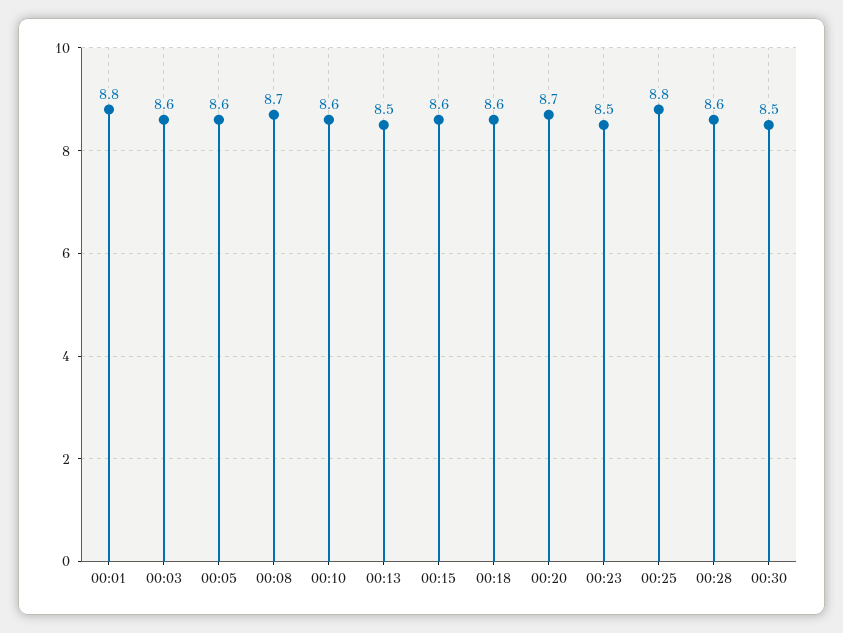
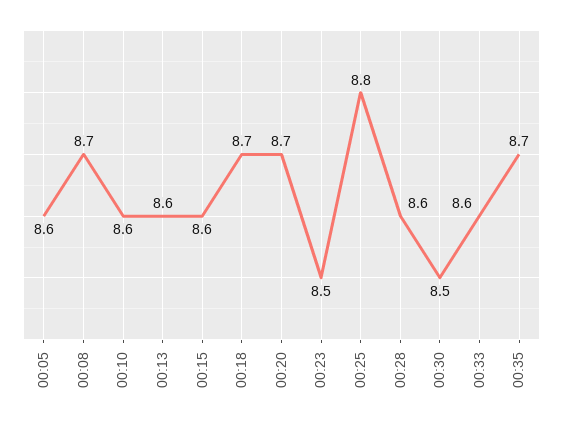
00:01: 8.8 -> none
00:03: 8.6 -> none
00:13: 8.5 -> 8.6
00:18: 8.6 -> 8.7
00:33: none -> 8.6
00:35: none -> 8.7

